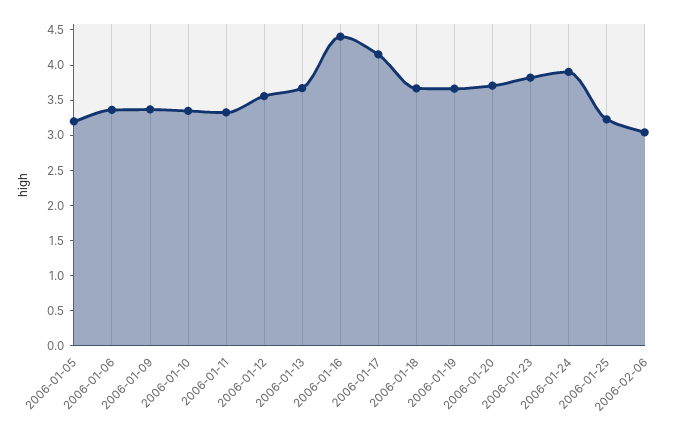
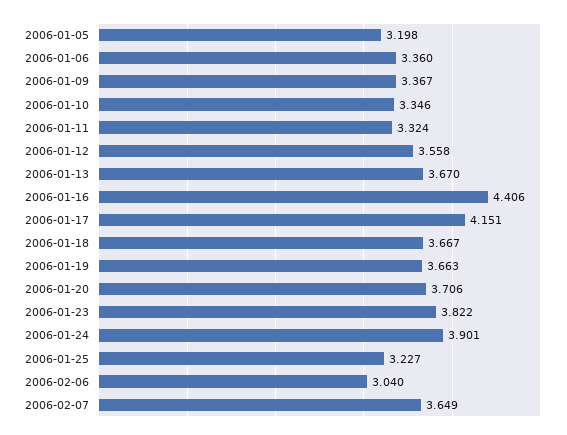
2006-02-07: none -> 3.649

